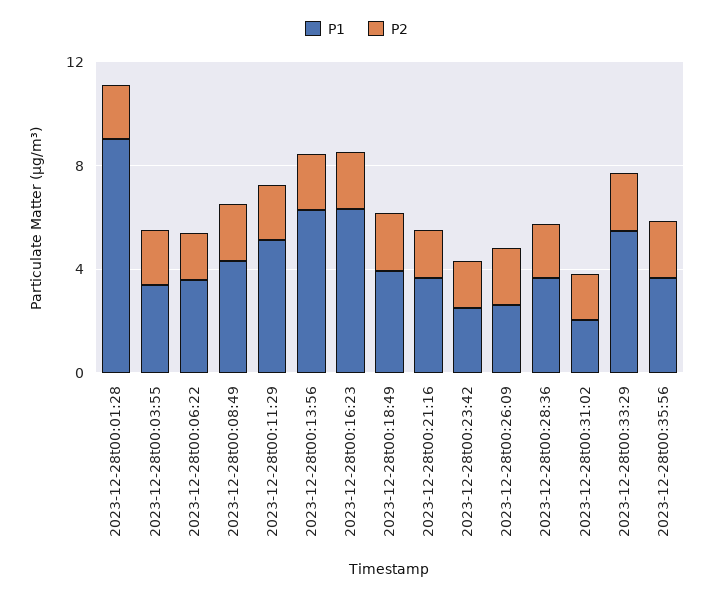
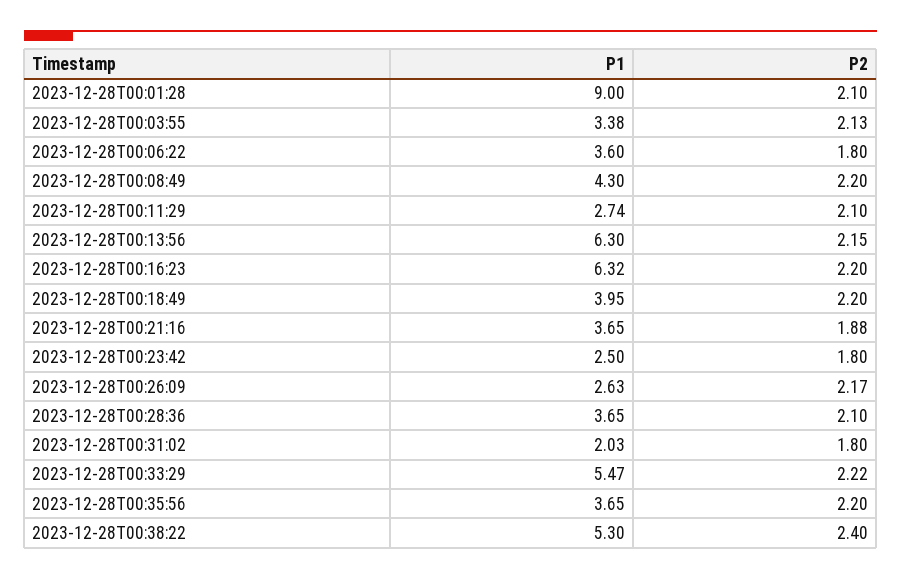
P1, 2023-12-28t00:11:29: 5 -> 2.74
P1, 2023-12-28T00:38:22: none -> 5.3
P2, 2023-12-28T00:38:22: none -> 2.4

